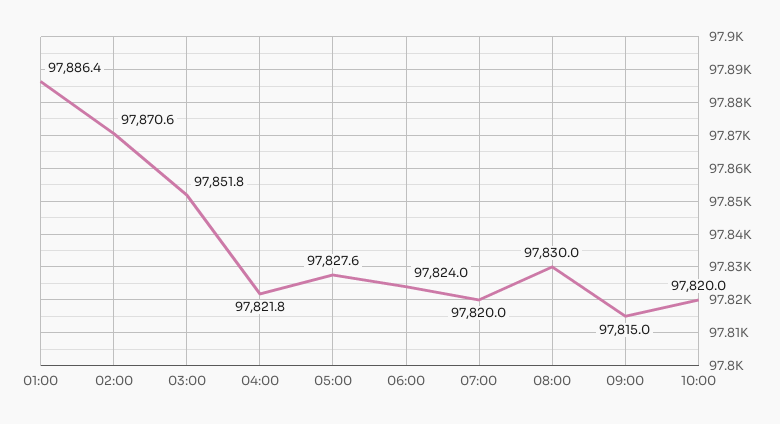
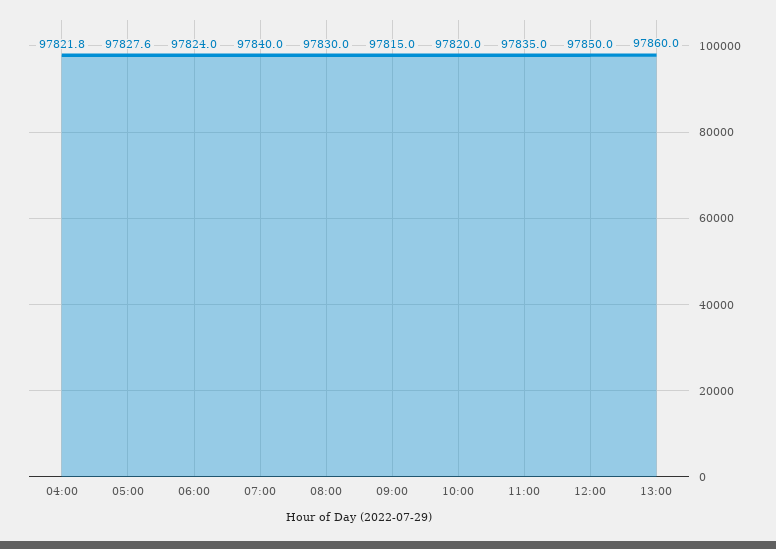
01:00: 97886.4 -> none
02:00: 97870.6 -> none
03:00: 97851.8 -> none
07:00: 97820 -> 97840
11:00: none -> 97835
12:00: none -> 97850
13:00: none -> 97860

